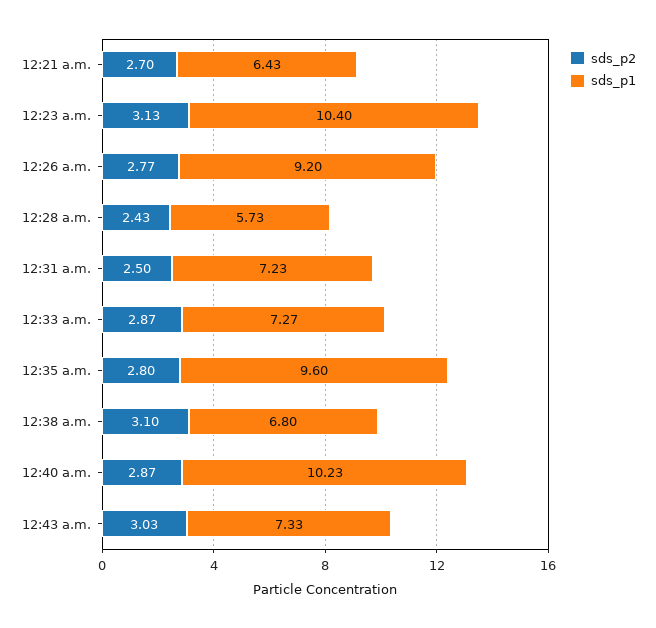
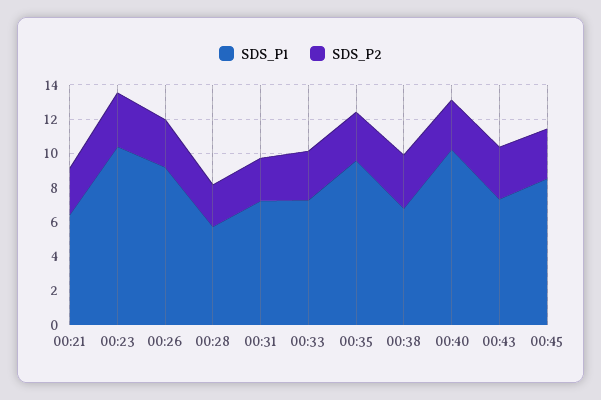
sds_p1, 00:45: none -> 8.5
sds_p2, 00:45: none -> 3

